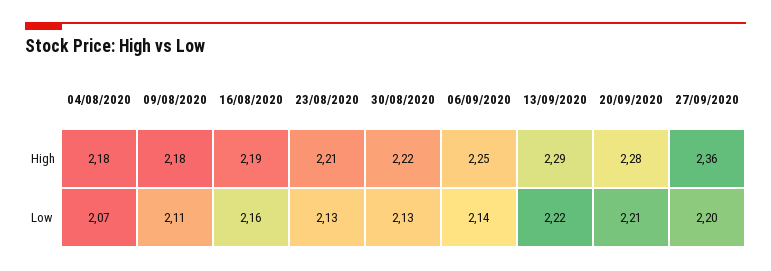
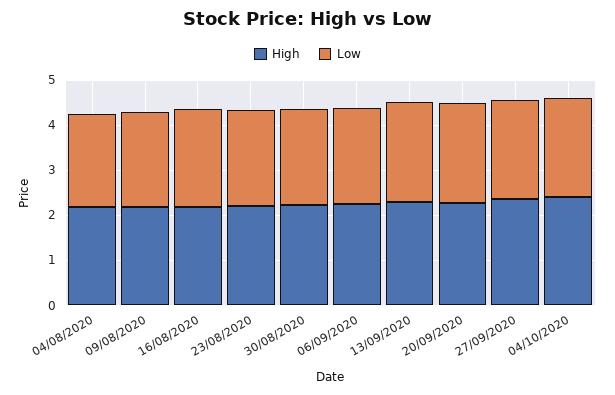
High, 04/10/2020: none -> 2.4
Low, 04/10/2020: none -> 2.2

